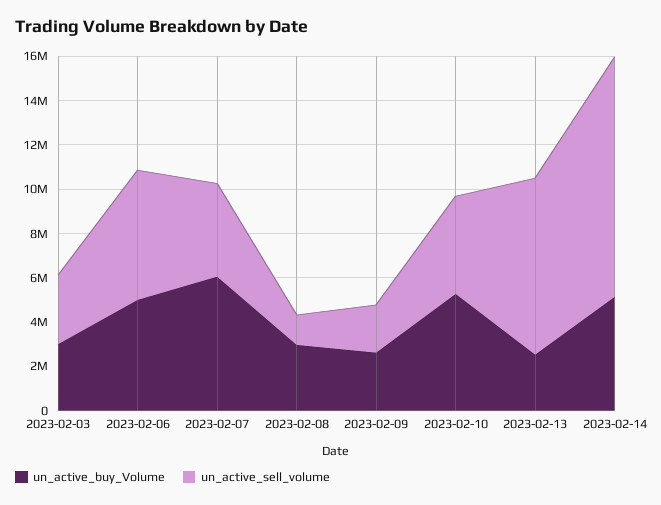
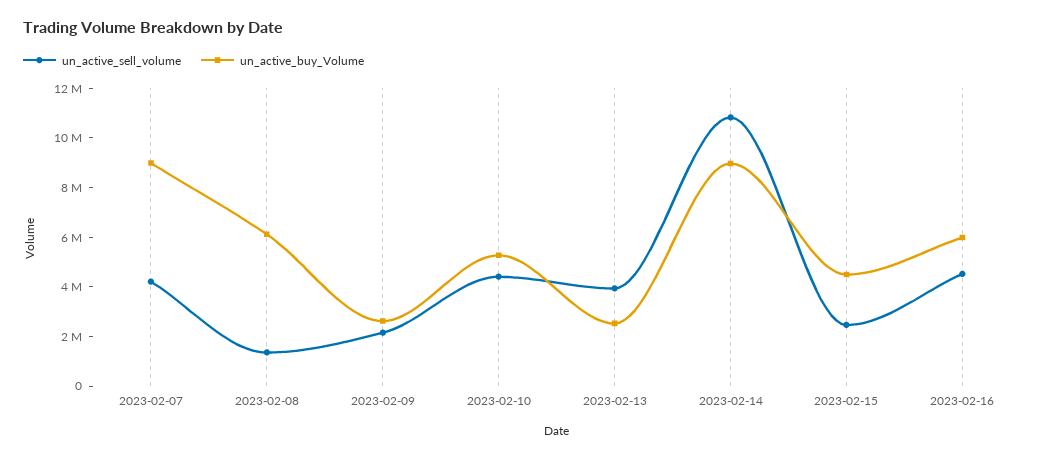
un_active_buy_Volume, 2023-02-03: 3000000 -> none
un_active_sell_volume, 2023-02-03: 3000000 -> none
un_active_buy_Volume, 2023-02-06: 5000000 -> none
un_active_sell_volume, 2023-02-06: 6000000 -> none
un_active_buy_Volume, 2023-02-07: 6000000 -> 9000000
un_active_buy_Volume, 2023-02-08: 3000000 -> 6000000
un_active_sell_volume, 2023-02-13: 8000000 -> 4000000
un_active_buy_Volume, 2023-02-14: 5000000 -> 9000000
un_active_sell_volume, 2023-02-15: none -> 2500000
un_active_buy_Volume, 2023-02-15: none -> 4500000
un_active_sell_volume, 2023-02-16: none -> 4500000
un_active_buy_Volume, 2023-02-16: none -> 6000000

